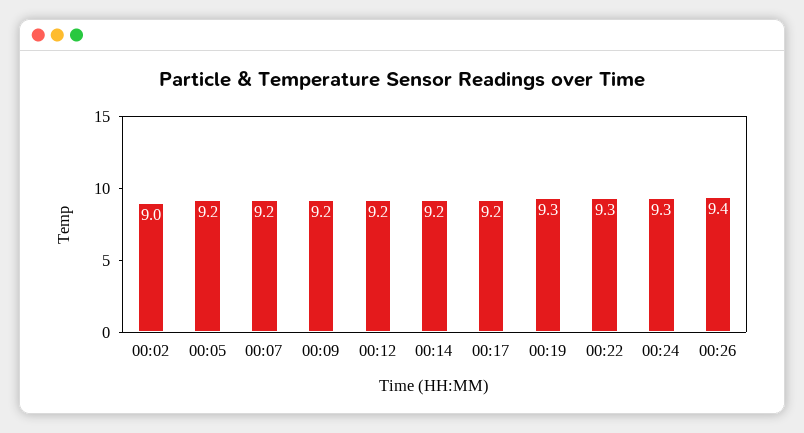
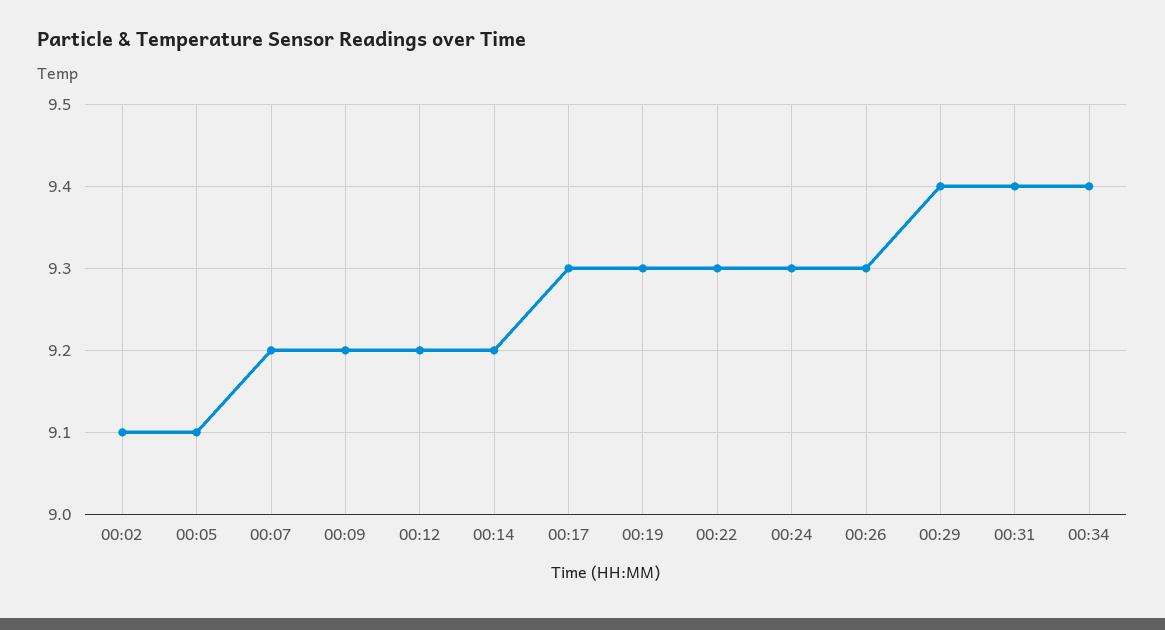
00:02: 9 -> 9.1
00:05: 9.2 -> 9.1
00:17: 9.2 -> 9.3
00:26: 9.4 -> 9.3
00:29: none -> 9.4
00:31: none -> 9.4
00:34: none -> 9.4

